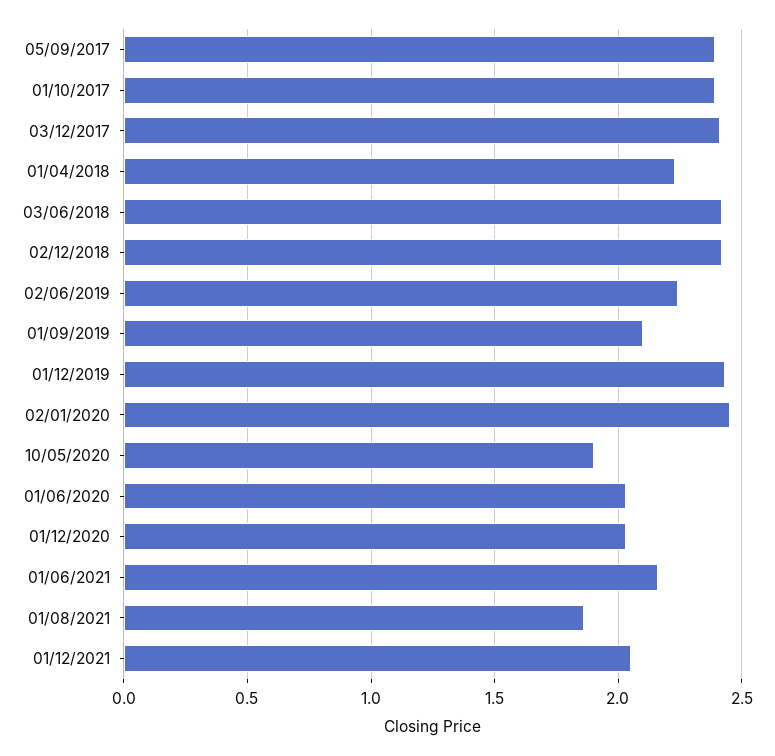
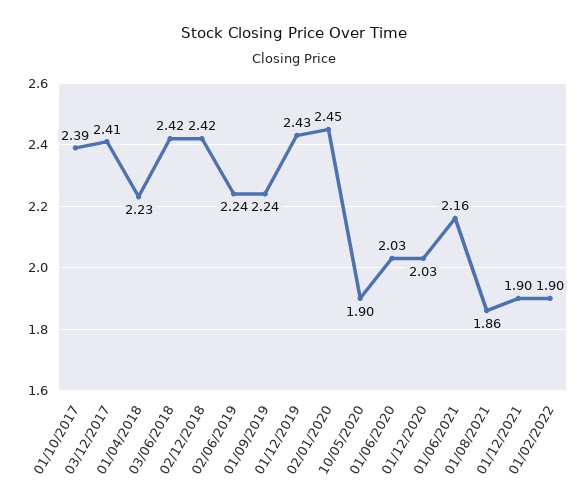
05/09/2017: 2.4 -> none
01/09/2019: 2.1 -> 2.24
01/12/2021: 2.05 -> 1.9
01/02/2022: none -> 1.9

